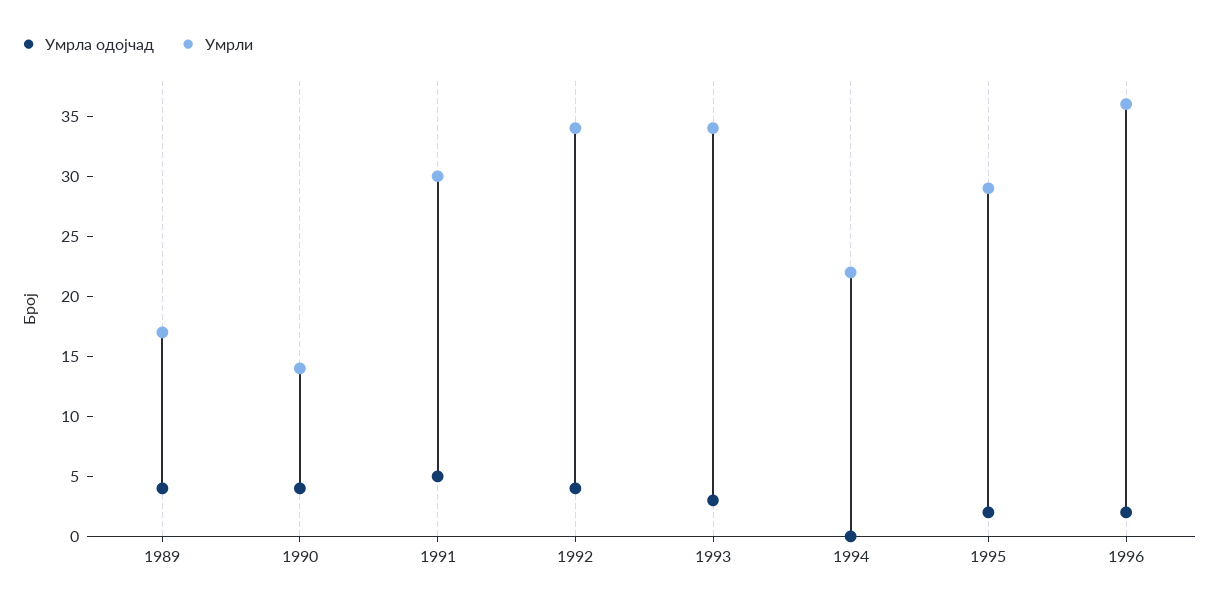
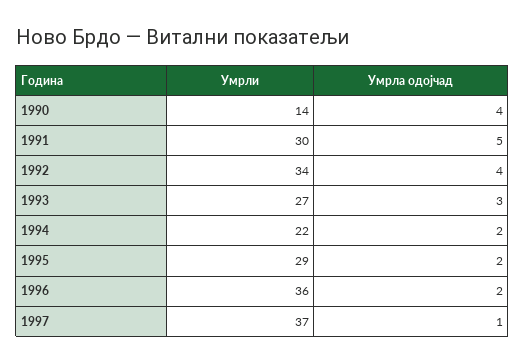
Умрла одојчад, 1989: 4 -> none
Умрли, 1989: 17 -> none
Умрли, 1993: 34 -> 27
Умрла одојчад, 1994: 0 -> 2
Умрли, 1997: none -> 37
Умрла одојчад, 1997: none -> 1

